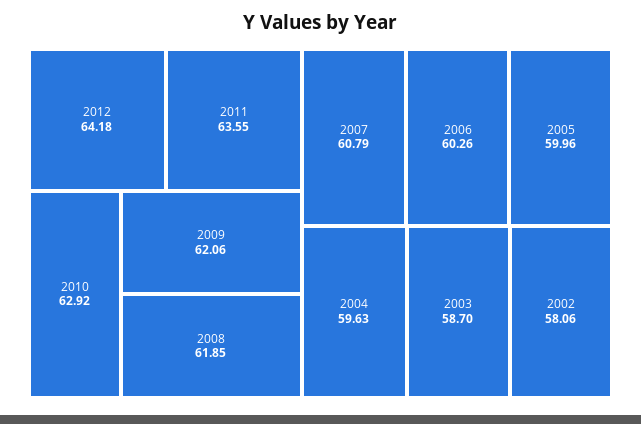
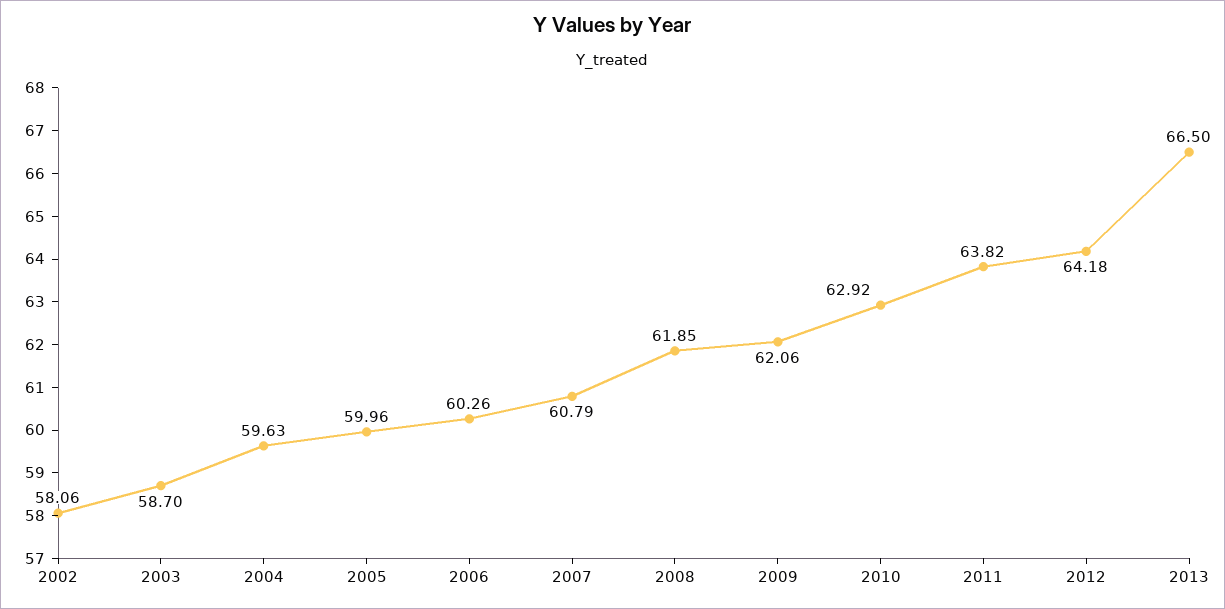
2011: 63.55 -> 63.82
2013: none -> 66.5

